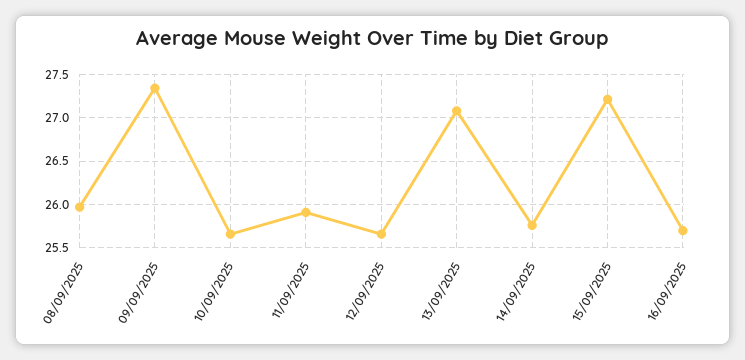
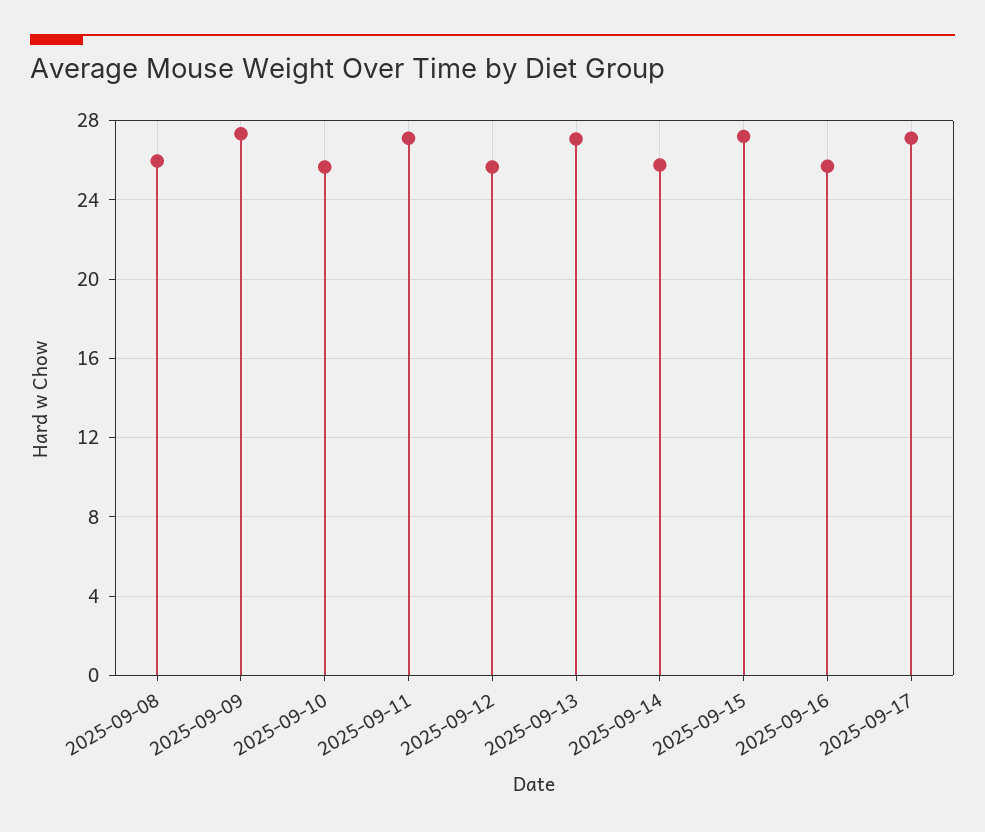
11/09/2025: 25.9 -> 27
2025-09-17: none -> 27

